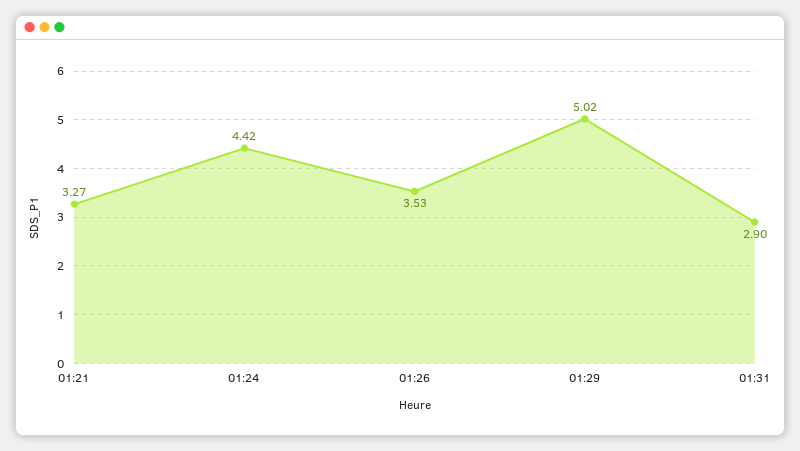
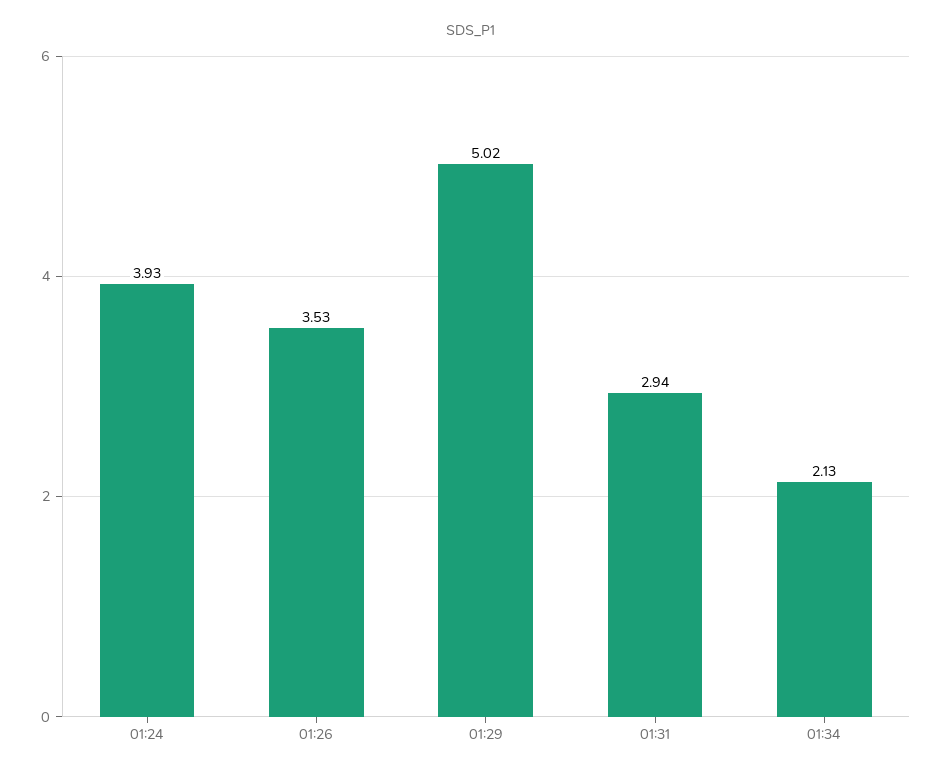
01:21: 3.27 -> none
01:24: 4.42 -> 3.93
01:31: 2.9 -> 2.94
01:34: none -> 2.13

